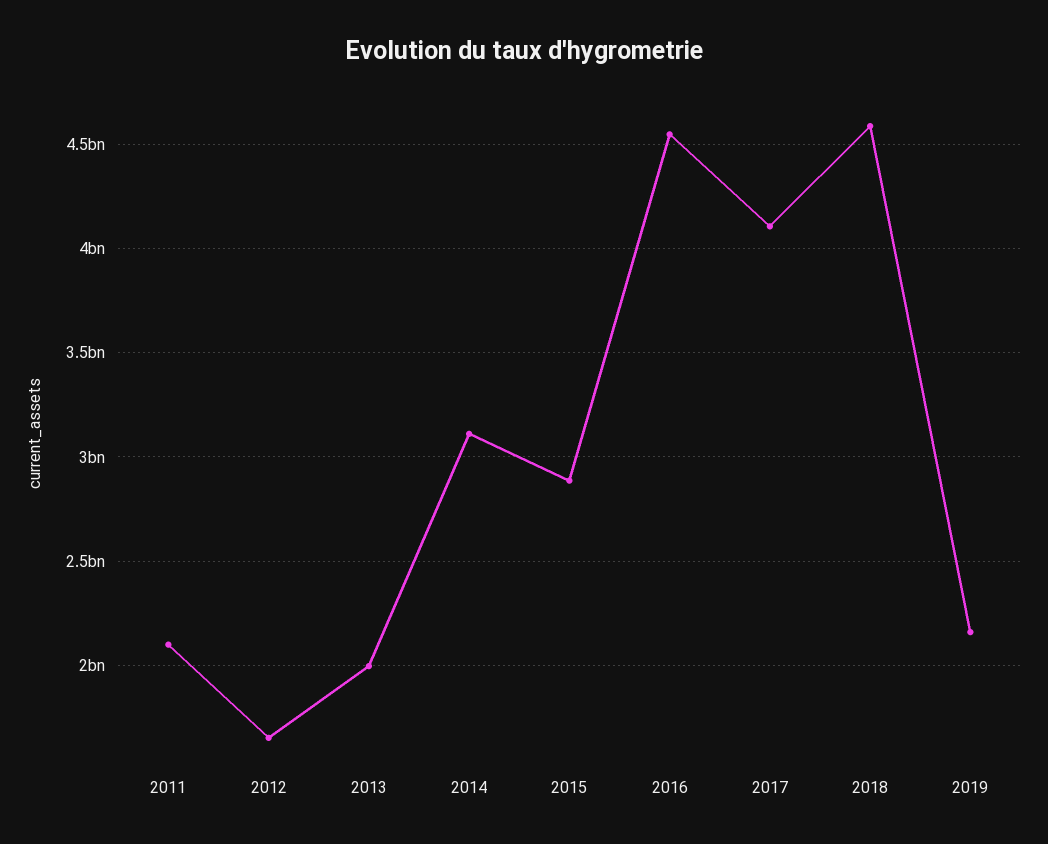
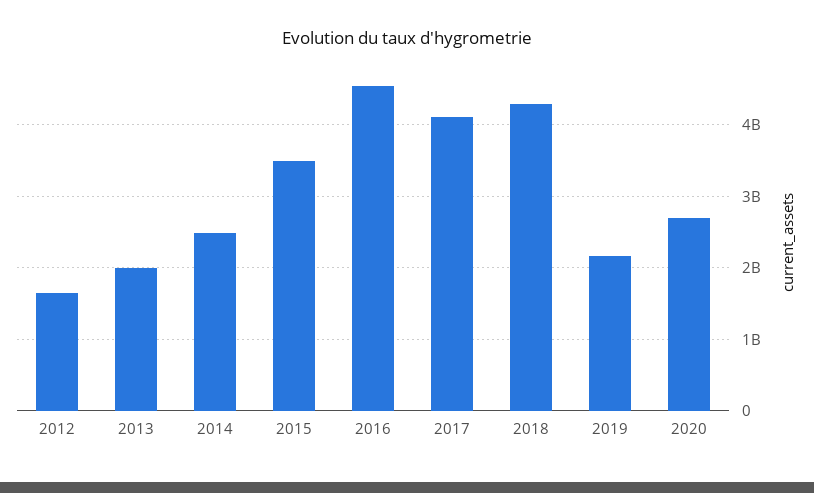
2011: 2100000000 -> none
2014: 3100000000 -> 2500000000
2015: 2900000000 -> 3500000000
2018: 4600000000 -> 4300000000
2020: none -> 2700000000

